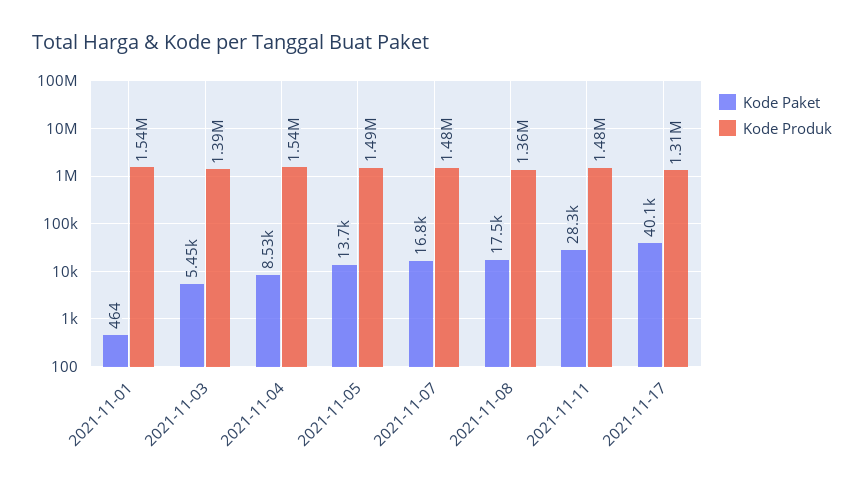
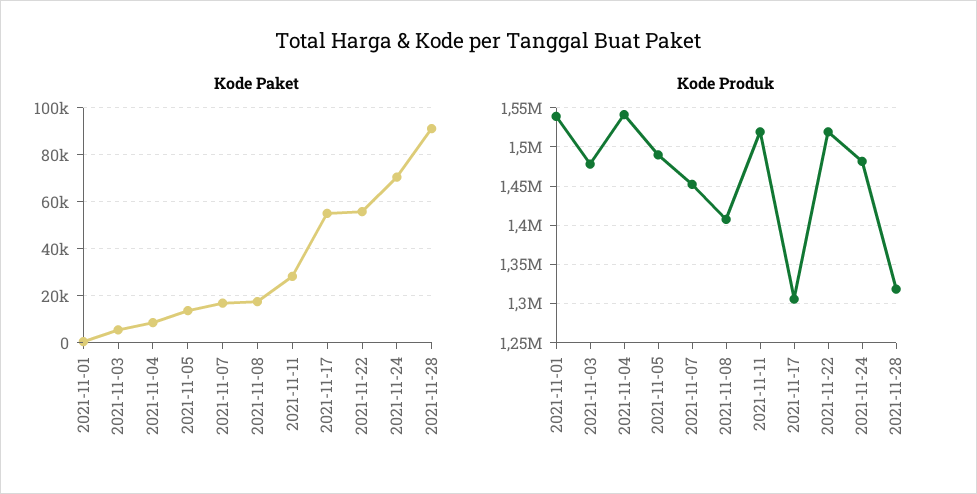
Kode Produk, 2021-11-03: 1390000 -> 1480000
Kode Produk, 2021-11-07: 1480000 -> 1450000
Kode Produk, 2021-11-08: 1360000 -> 1410000
Kode Produk, 2021-11-11: 1480000 -> 1520000
Kode Paket, 2021-11-17: 40100 -> 55000
Kode Paket, 2021-11-22: none -> 55000
Kode Paket, 2021-11-24: none -> 70000
Kode Paket, 2021-11-28: none -> 90000
Kode Produk, 2021-11-22: none -> 1520000
Kode Produk, 2021-11-24: none -> 1480000
Kode Produk, 2021-11-28: none -> 1320000

